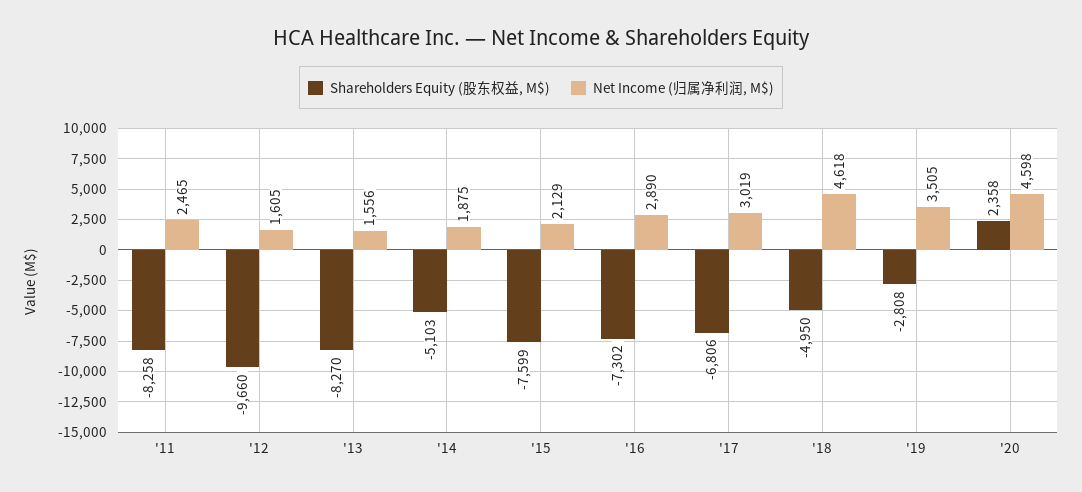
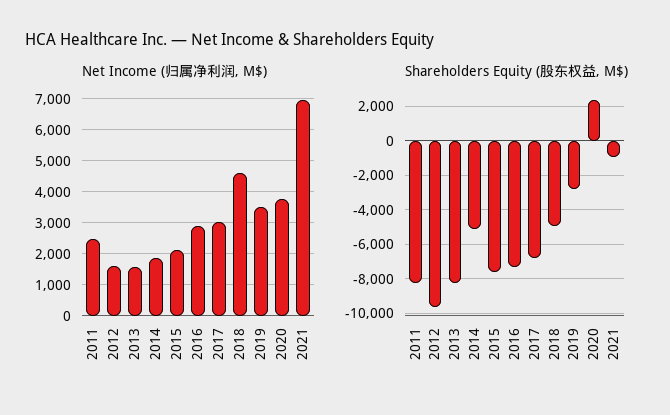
Net Income (归属净利润, M$), '20: 4598 -> 3800
Net Income (归属净利润, M$), 2021: none -> 7000
Shareholders Equity (股东权益, M$), 2021: none -> -1000

